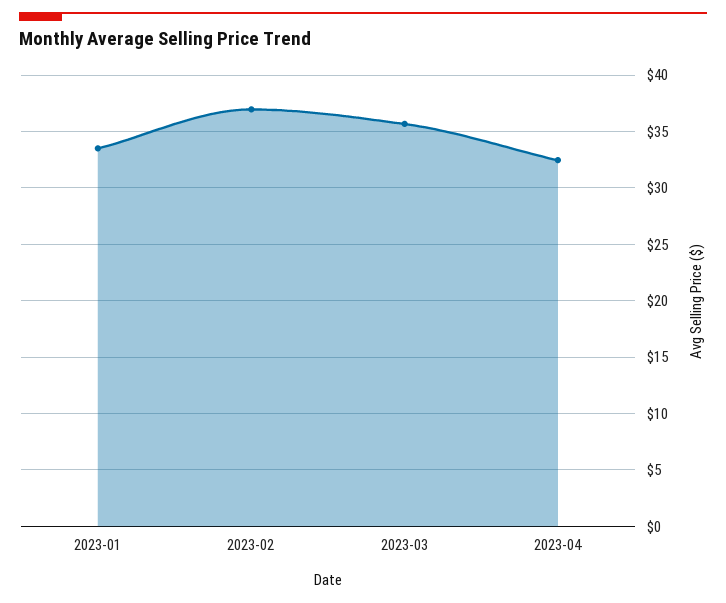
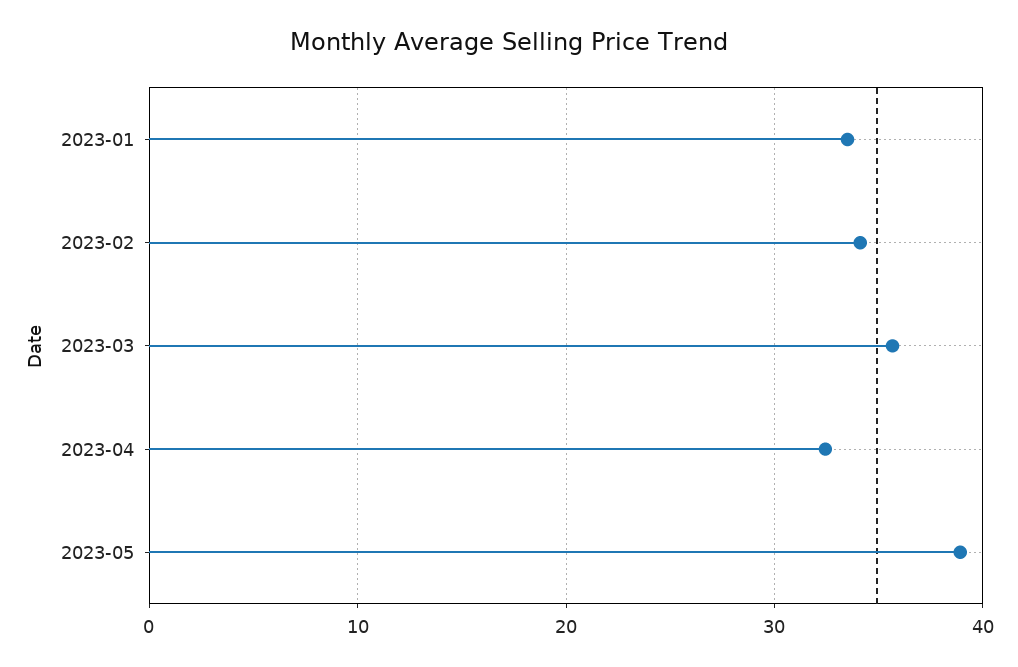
2023-02: 37 -> 34
2023-05: none -> 39

